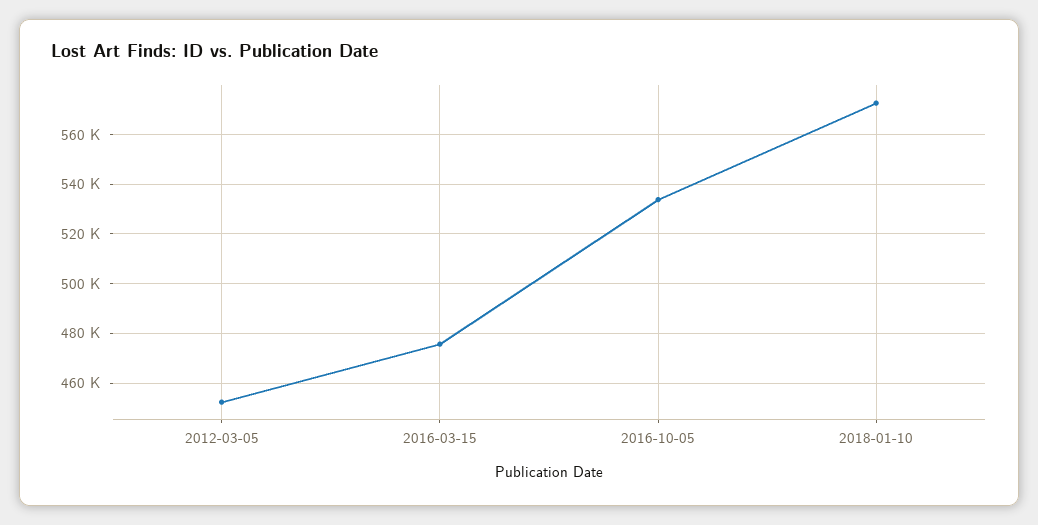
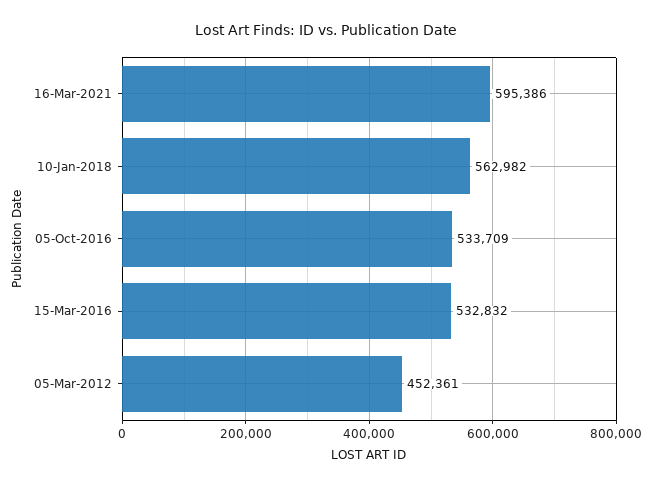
2016-03-15: 475000 -> 532832
2018-01-10: 572500 -> 562982
16-Mar-2021: none -> 595386

